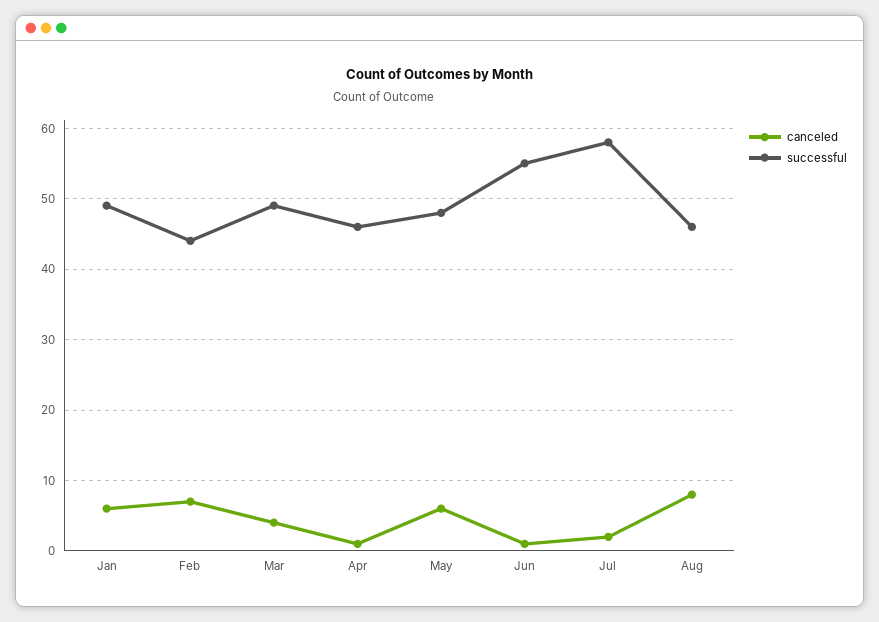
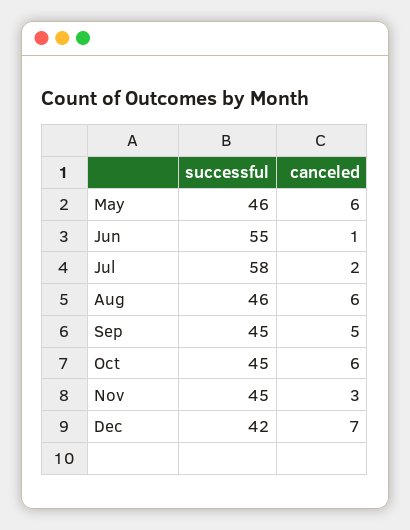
canceled, Jan: 6 -> none
successful, Jan: 49 -> none
canceled, Feb: 7 -> none
successful, Feb: 44 -> none
canceled, Mar: 4 -> none
successful, Mar: 49 -> none
canceled, Apr: 1 -> none
successful, Apr: 46 -> none
successful, May: 48 -> 46
canceled, Aug: 8 -> 6
successful, Sep: none -> 45
canceled, Sep: none -> 5
successful, Oct: none -> 45
canceled, Oct: none -> 6
successful, Nov: none -> 45
canceled, Nov: none -> 3
successful, Dec: none -> 42
canceled, Dec: none -> 7

